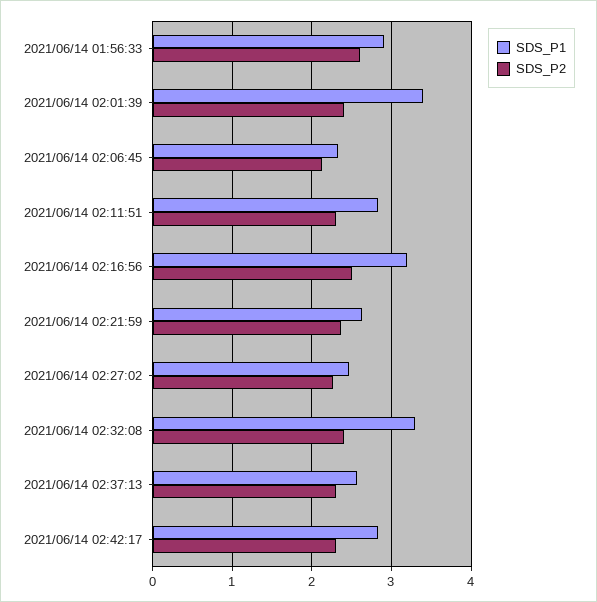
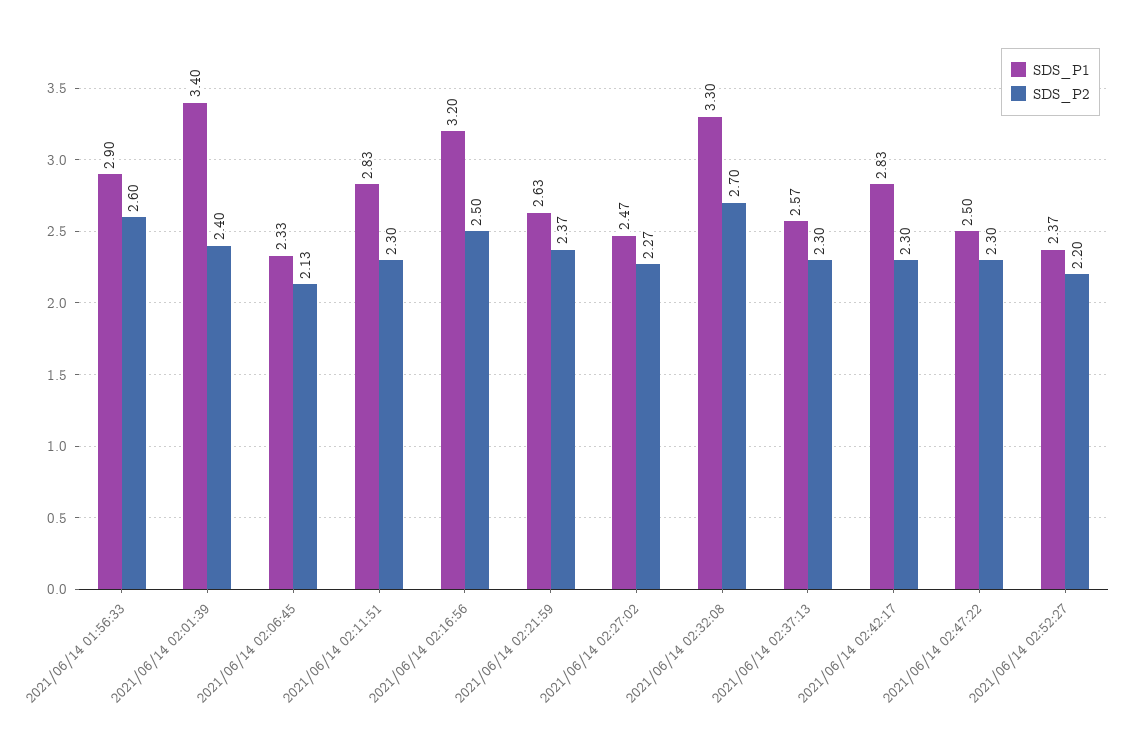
SDS_P2, 2021/06/14 02:32:08: 2.4 -> 2.7
SDS_P1, 2021/06/14 02:47:22: none -> 2.5
SDS_P2, 2021/06/14 02:47:22: none -> 2.3
SDS_P1, 2021/06/14 02:52:27: none -> 2.37
SDS_P2, 2021/06/14 02:52:27: none -> 2.2

